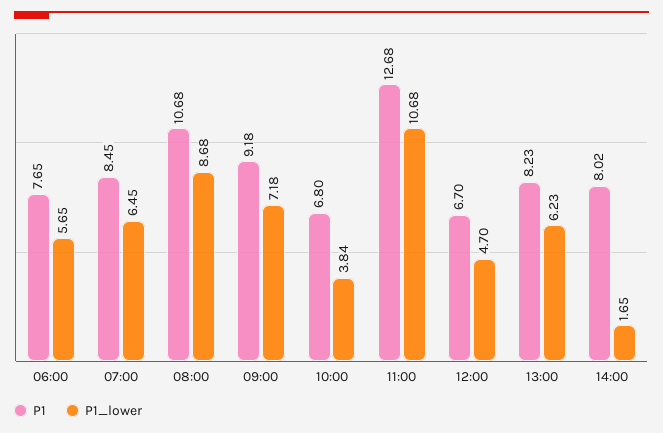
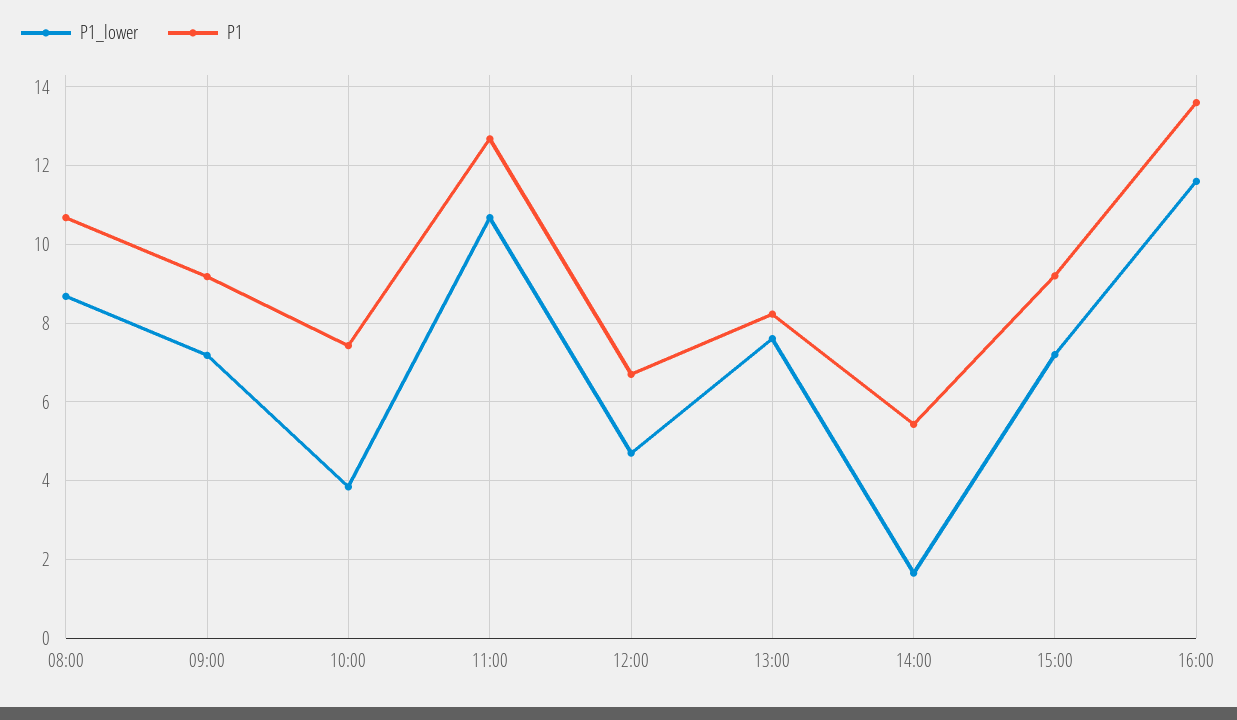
P1, 06:00: 7.65 -> none
P1_lower, 06:00: 5.65 -> none
P1, 07:00: 8.45 -> none
P1_lower, 07:00: 6.45 -> none
P1, 10:00: 6.8 -> 7.4
P1_lower, 13:00: 6.23 -> 7.6
P1, 14:00: 8.02 -> 5.4
P1_lower, 15:00: none -> 7.2
P1, 15:00: none -> 9.2
P1_lower, 16:00: none -> 11.6
P1, 16:00: none -> 13.6

